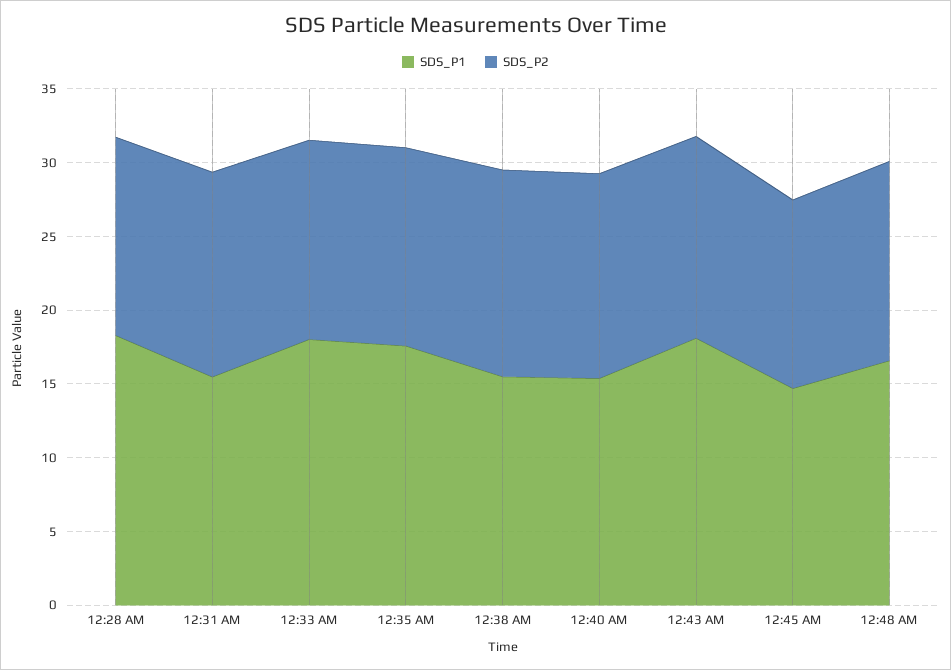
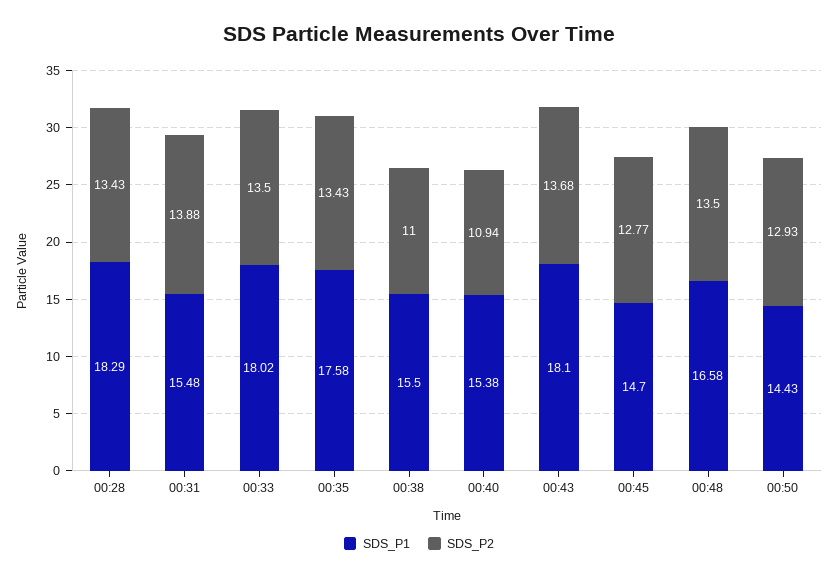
SDS_P2, 12:38 AM: 14 -> 11
SDS_P2, 12:40 AM: 14 -> 10.94
SDS_P1, 00:50: none -> 14.43
SDS_P2, 00:50: none -> 12.93

